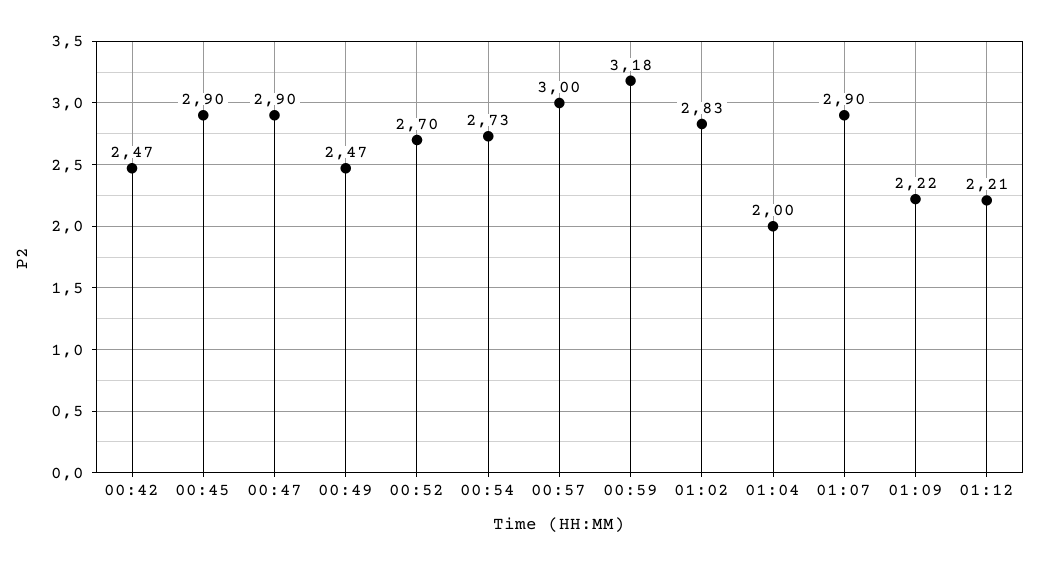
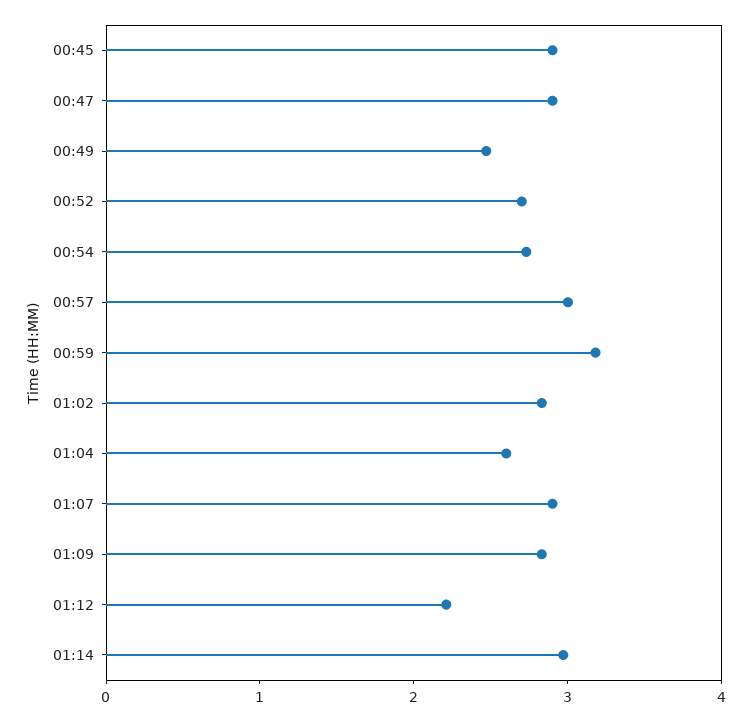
00:42: 2.47 -> none
01:04: 2 -> 2.6
01:09: 2.22 -> 2.8
01:14: none -> 3

